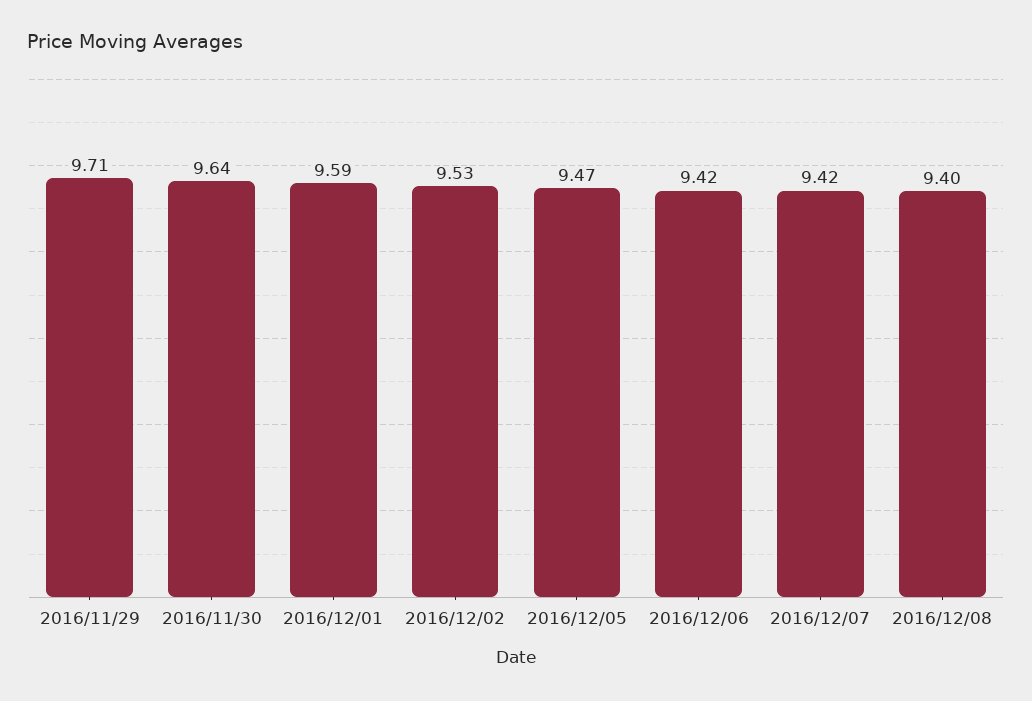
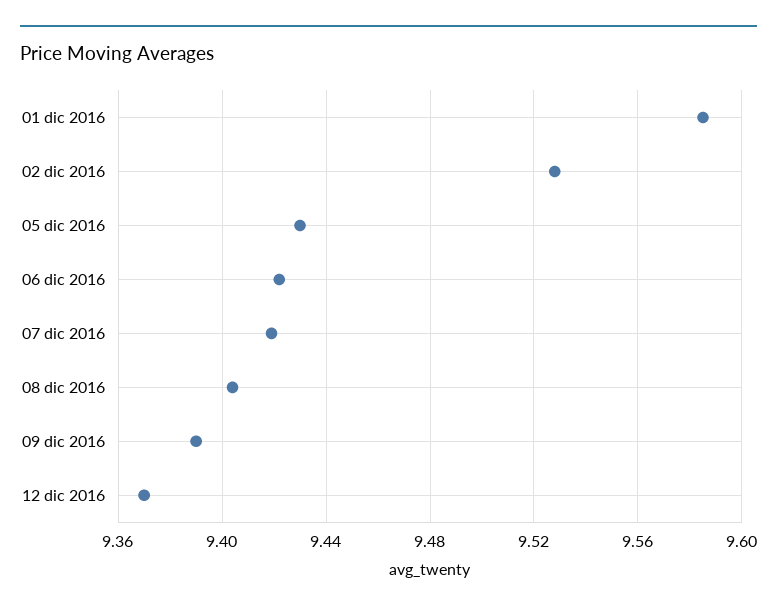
2016/11/29: 9.71 -> none
2016/11/30: 9.64 -> none
2016/12/05: 9.47 -> 9.43
09 dic 2016: none -> 9.39
12 dic 2016: none -> 9.37

